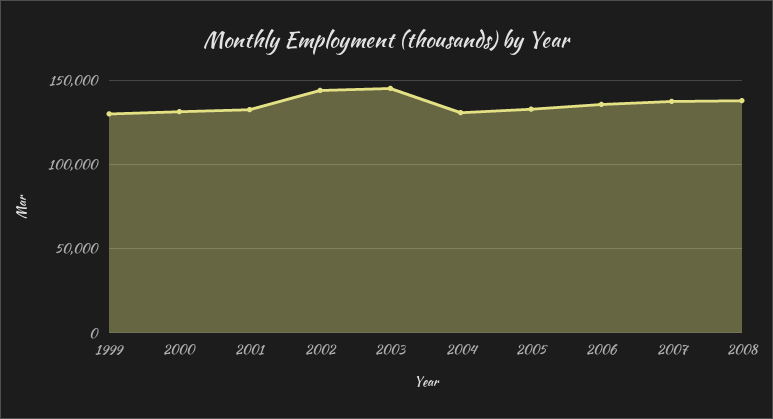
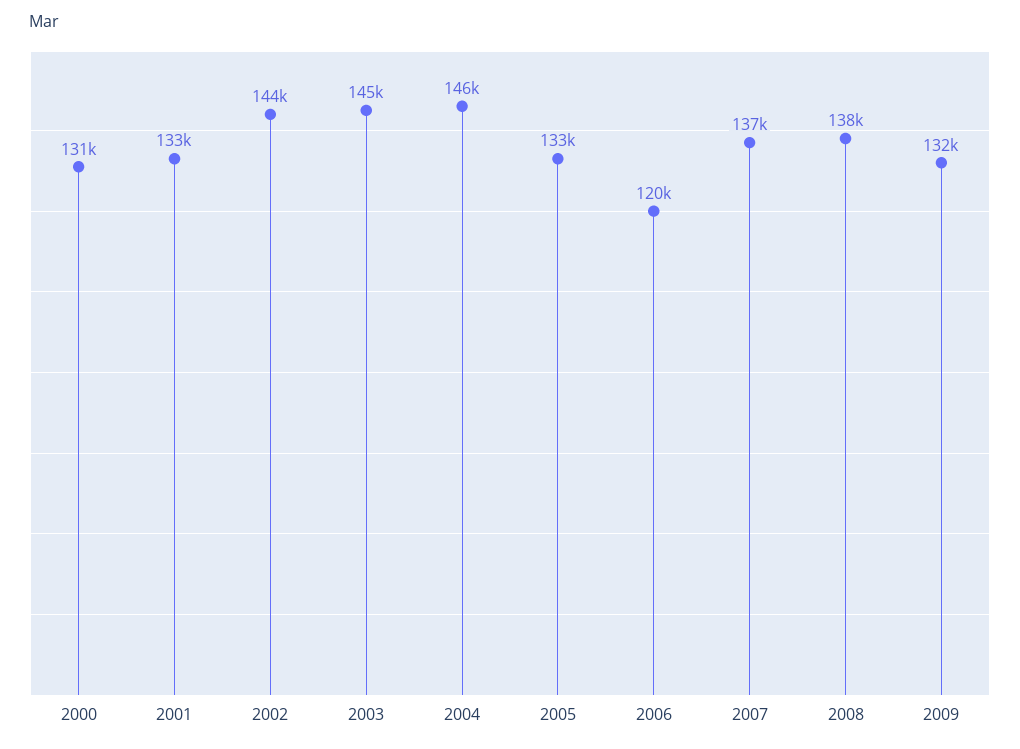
1999: 130000 -> none
2004: 130000 -> 146000
2006: 135000 -> 120000
2009: none -> 132000

